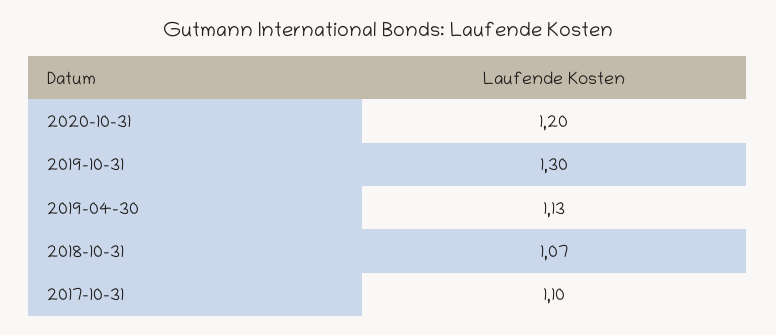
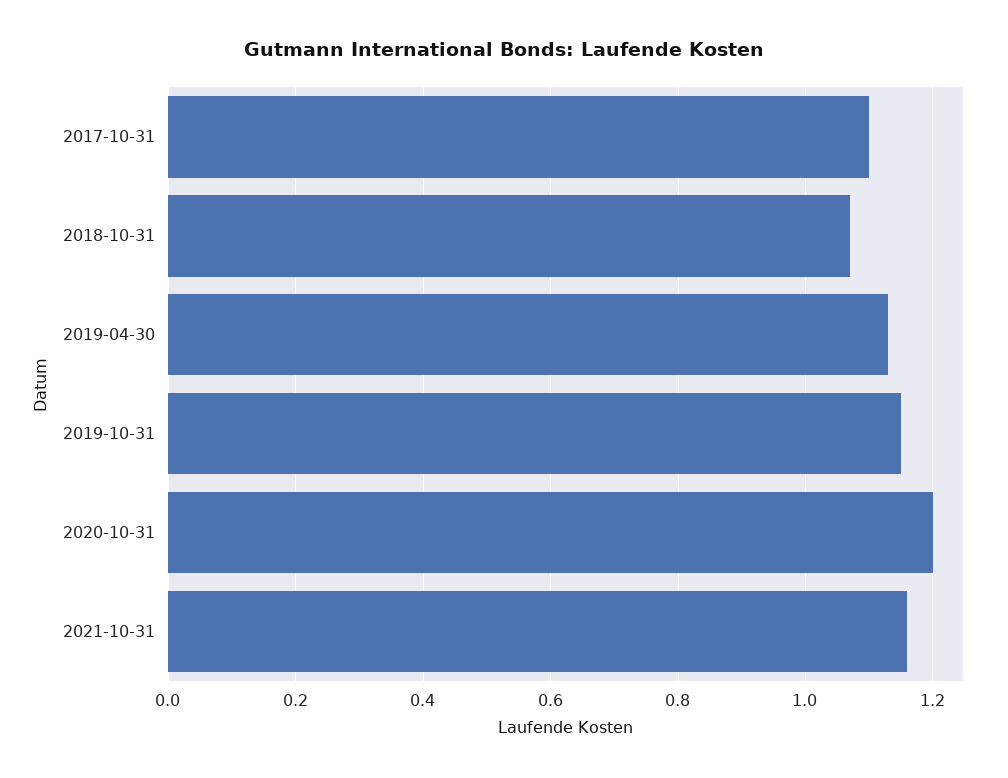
2019-10-31: 1.3 -> 1.15
2021-10-31: none -> 1.15

